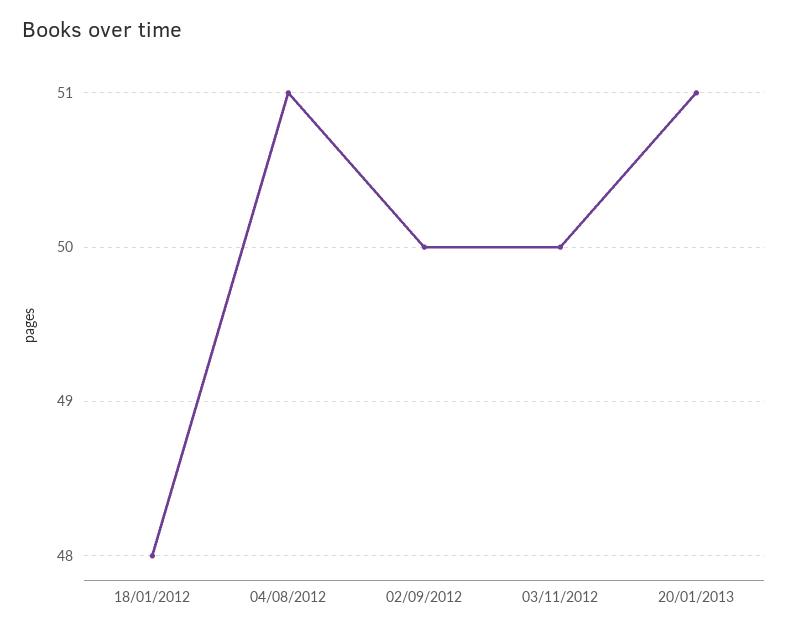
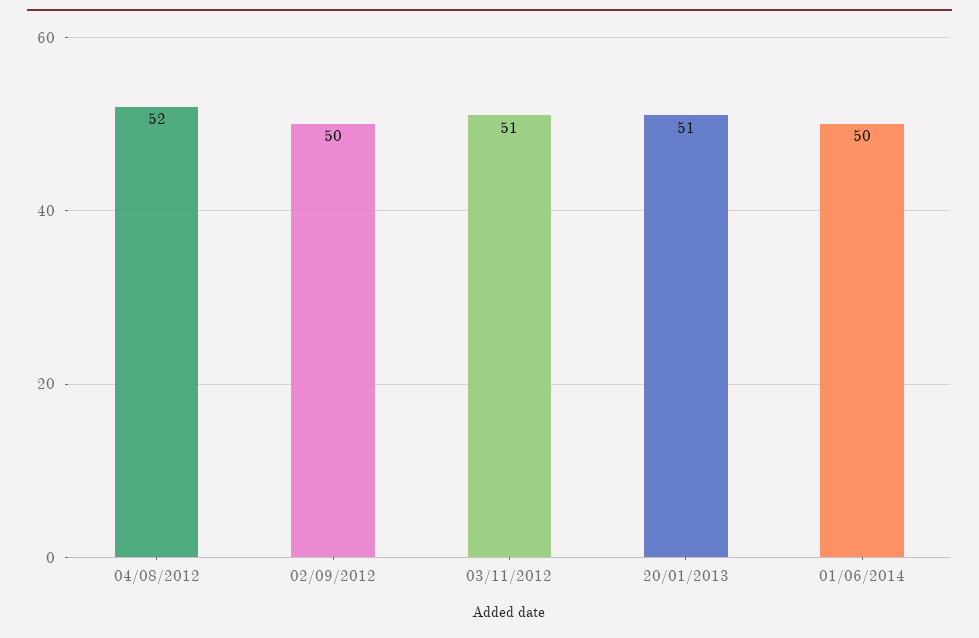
18/01/2012: 48 -> none
04/08/2012: 51 -> 52
03/11/2012: 50 -> 51
01/06/2014: none -> 50

